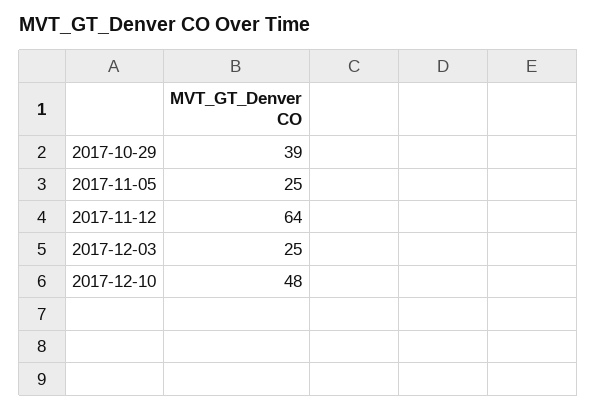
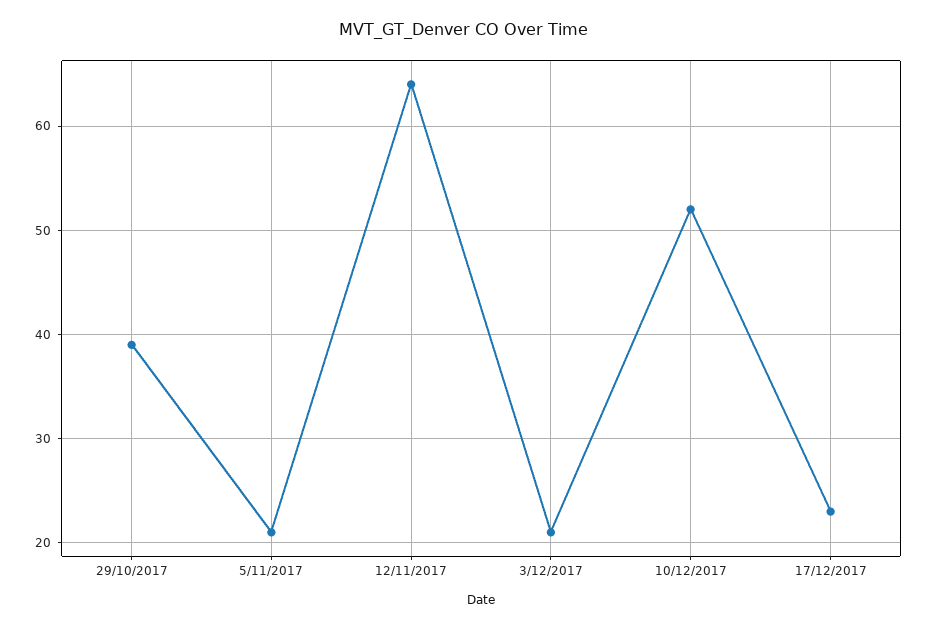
2017-11-05: 25 -> 21
2017-12-03: 25 -> 21
2017-12-10: 48 -> 52
17/12/2017: none -> 23

